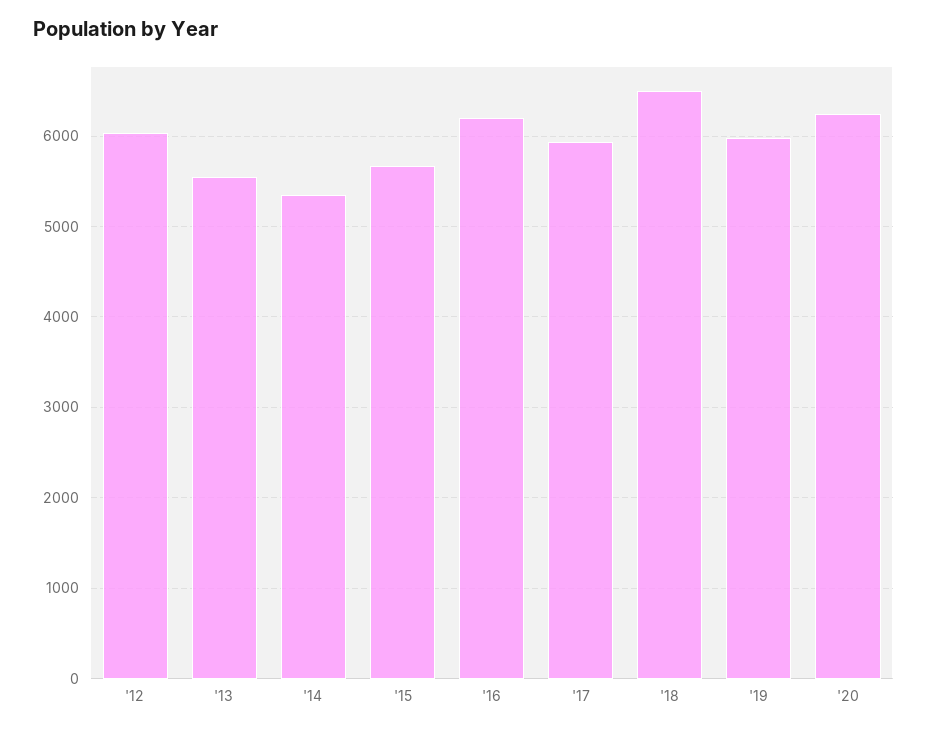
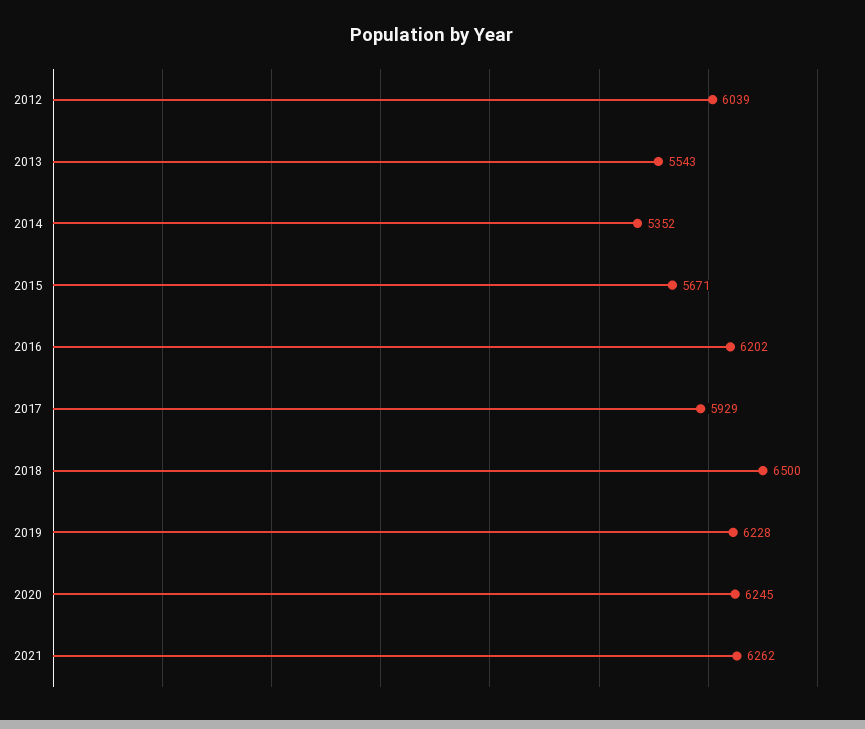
'19: 6000 -> 6228
2021: none -> 6262

